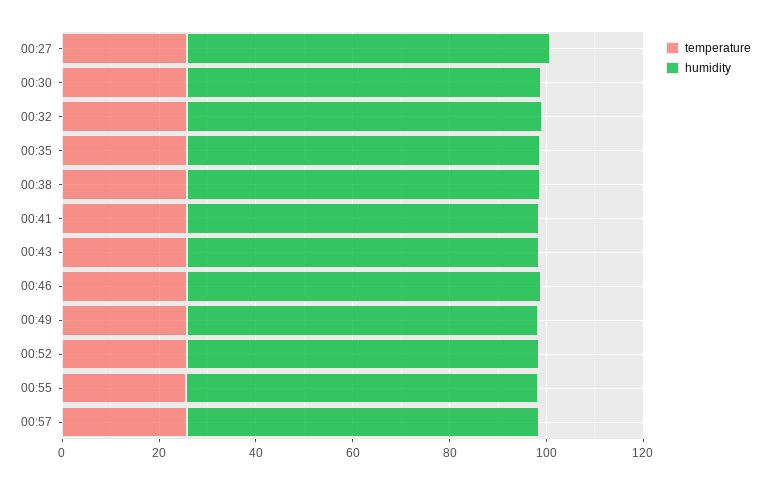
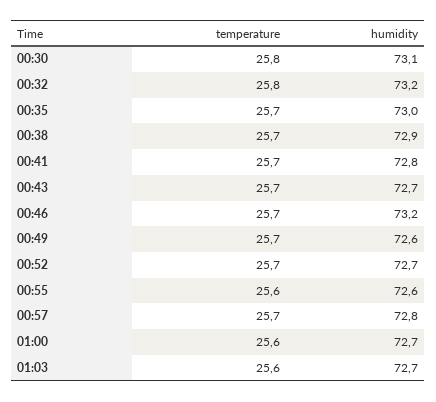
temperature, 00:27: 25 -> none
humidity, 00:27: 75 -> none
temperature, 01:00: none -> 25.6
humidity, 01:00: none -> 72.7
temperature, 01:03: none -> 25.6
humidity, 01:03: none -> 72.7

